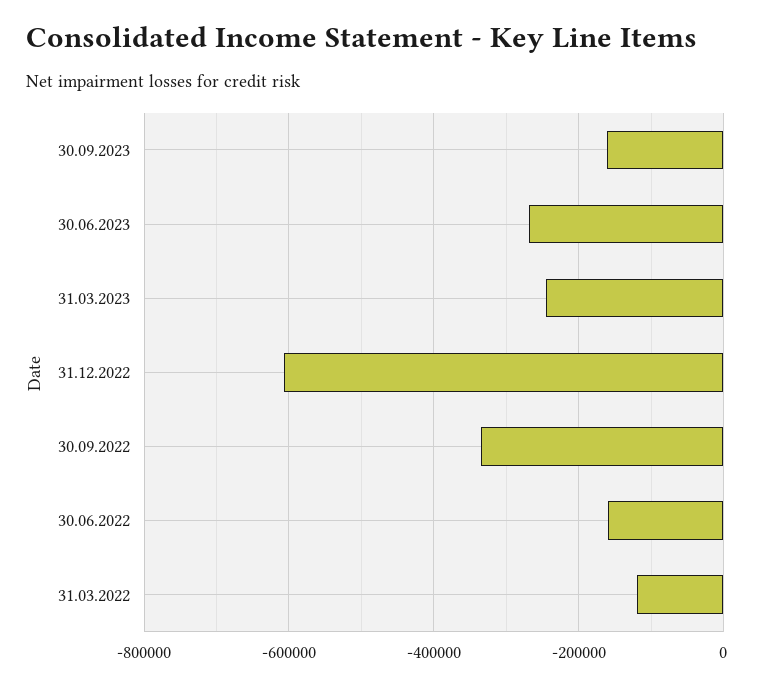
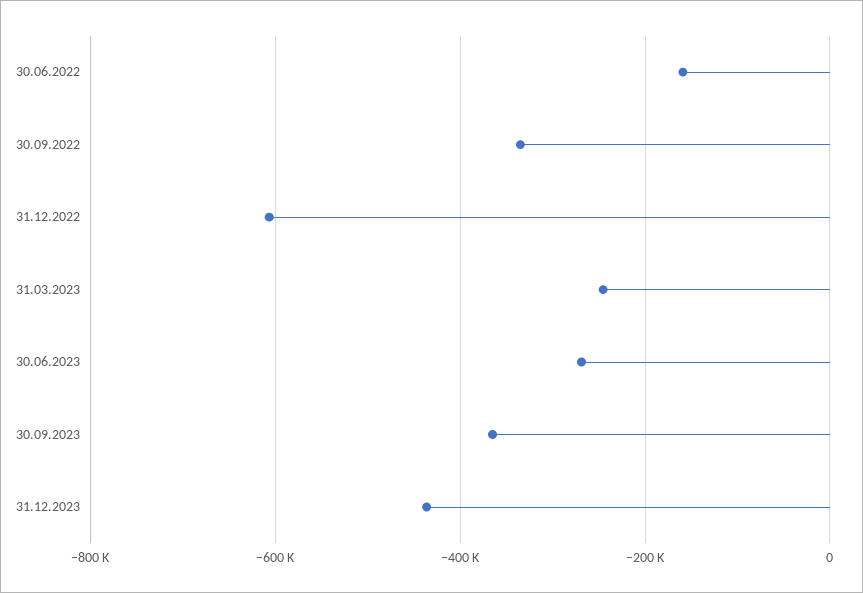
30.09.2023: -160000 -> -360000
31.03.2022: -120000 -> none
31.12.2023: none -> -440000

